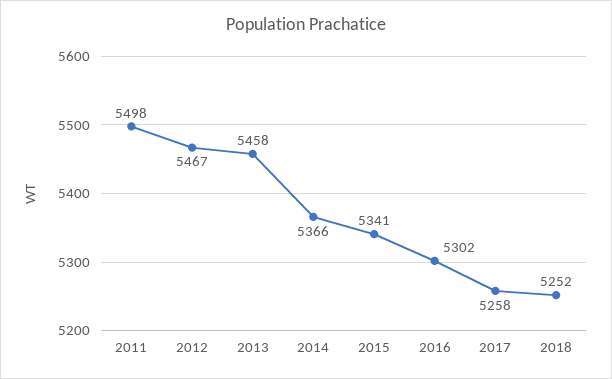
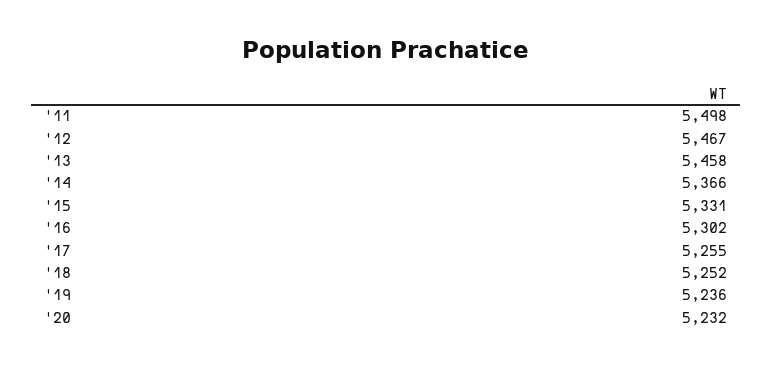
2015: 5341 -> 5331
2017: 5258 -> 5255
'19: none -> 5236
'20: none -> 5232

